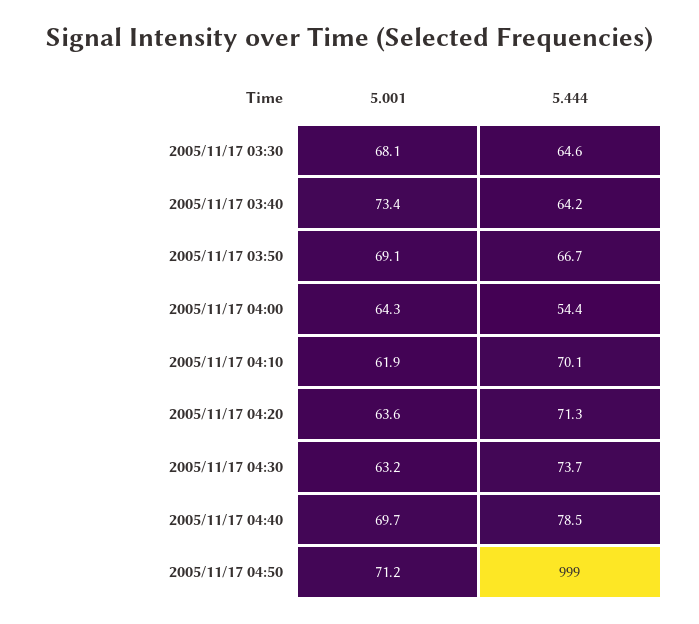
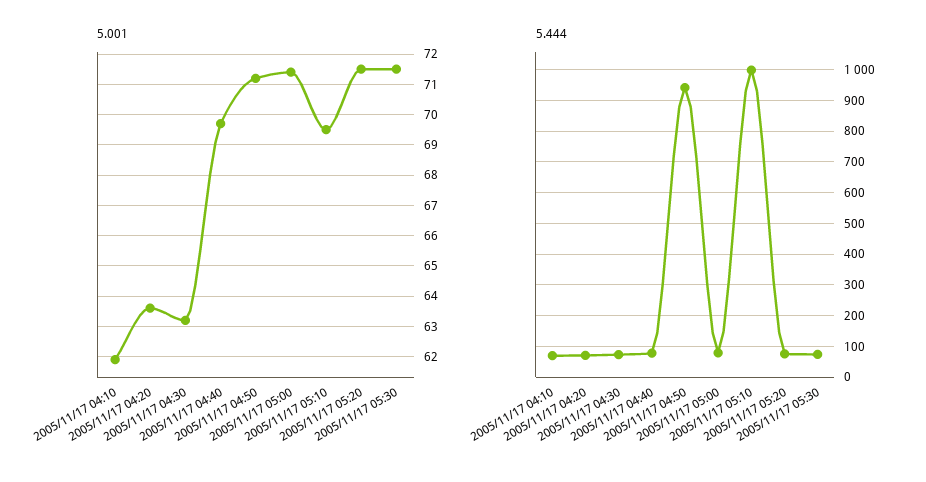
5.001, 2005/11/17 03:30: 68.1 -> none
5.444, 2005/11/17 03:30: 64.6 -> none
5.001, 2005/11/17 03:40: 73.4 -> none
5.444, 2005/11/17 03:40: 64.2 -> none
5.001, 2005/11/17 03:50: 69.1 -> none
5.444, 2005/11/17 03:50: 66.7 -> none
5.001, 2005/11/17 04:00: 64.3 -> none
5.444, 2005/11/17 04:00: 54.4 -> none
5.444, 2005/11/17 04:50: 999 -> 940
5.001, 2005/11/17 05:00: none -> 71.5
5.001, 2005/11/17 05:10: none -> 69.5
5.001, 2005/11/17 05:20: none -> 71.5
5.001, 2005/11/17 05:30: none -> 71.5
5.444, 2005/11/17 05:00: none -> 80
5.444, 2005/11/17 05:10: none -> 1000
5.444, 2005/11/17 05:20: none -> 80
5.444, 2005/11/17 05:30: none -> 80

